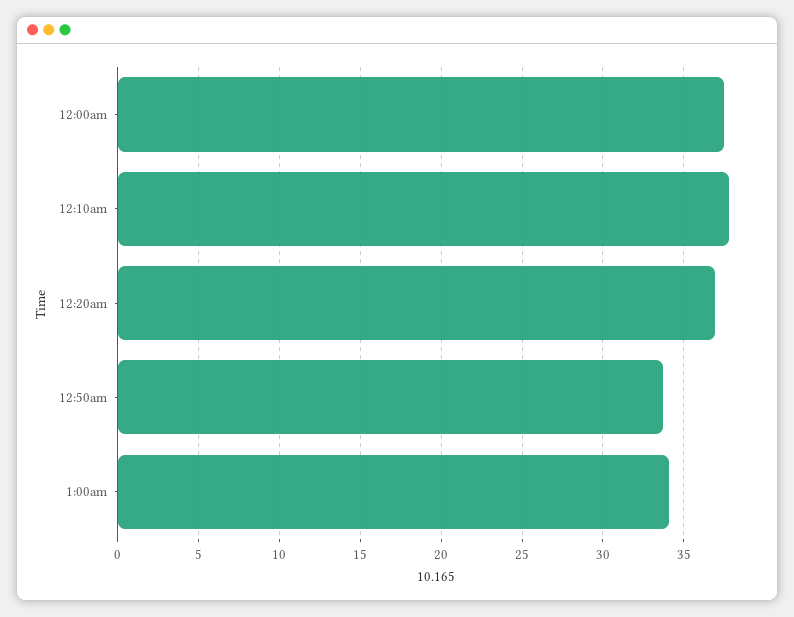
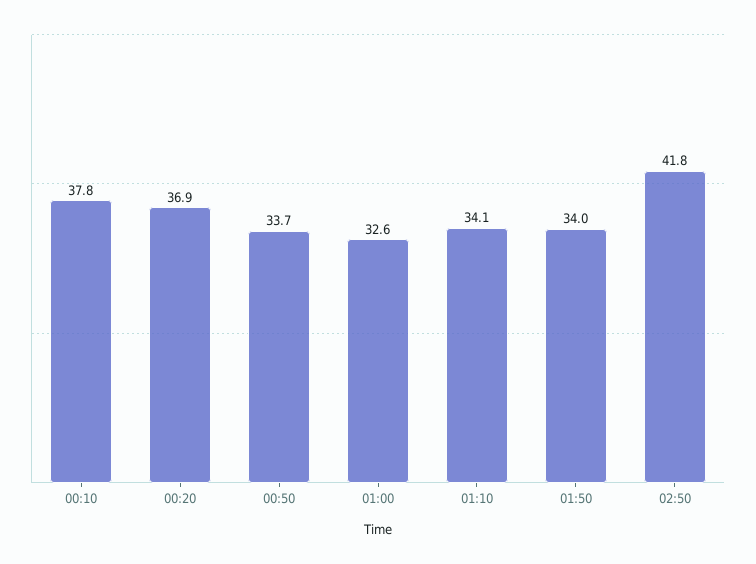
12:00am: 37.5 -> none
1:00am: 34 -> 32.6
01:10: none -> 34.1
01:50: none -> 34
02:50: none -> 41.8

